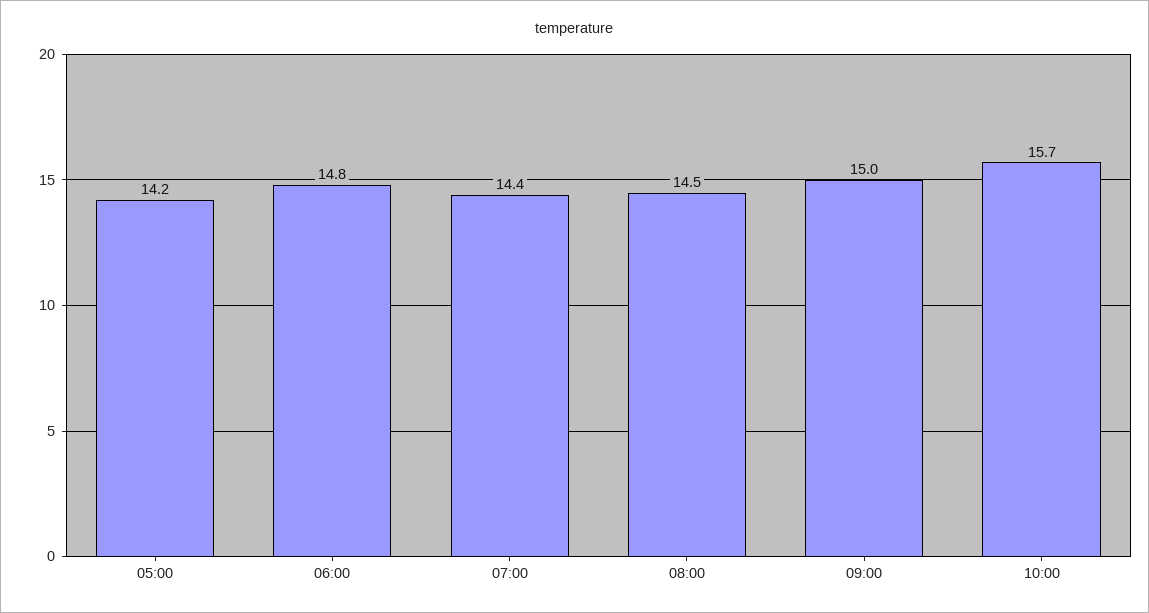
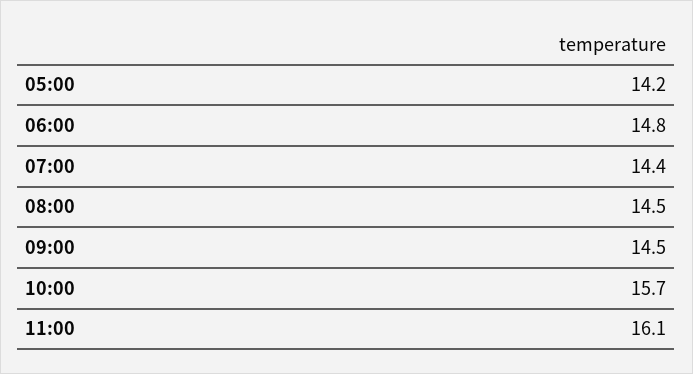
09:00: 15 -> 14.5
11:00: none -> 16.1

